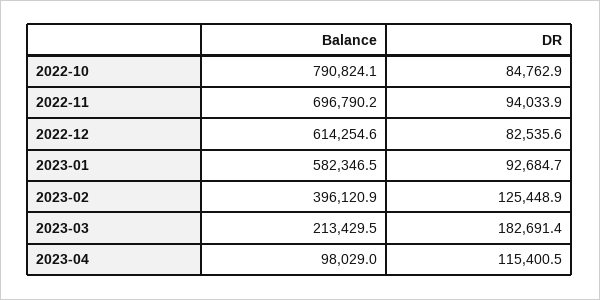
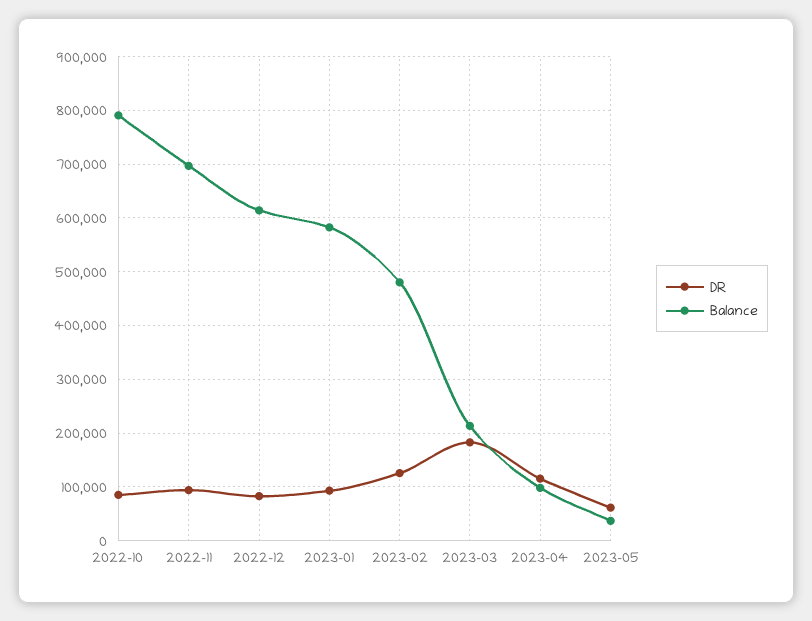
Balance, 2023-02: 396120.9 -> 480000
DR, 2023-05: none -> 60000
Balance, 2023-05: none -> 40000

